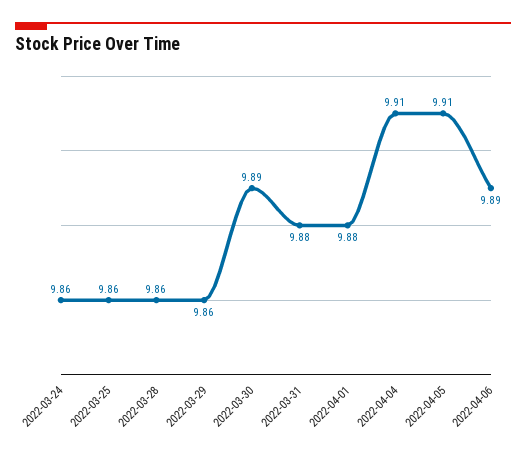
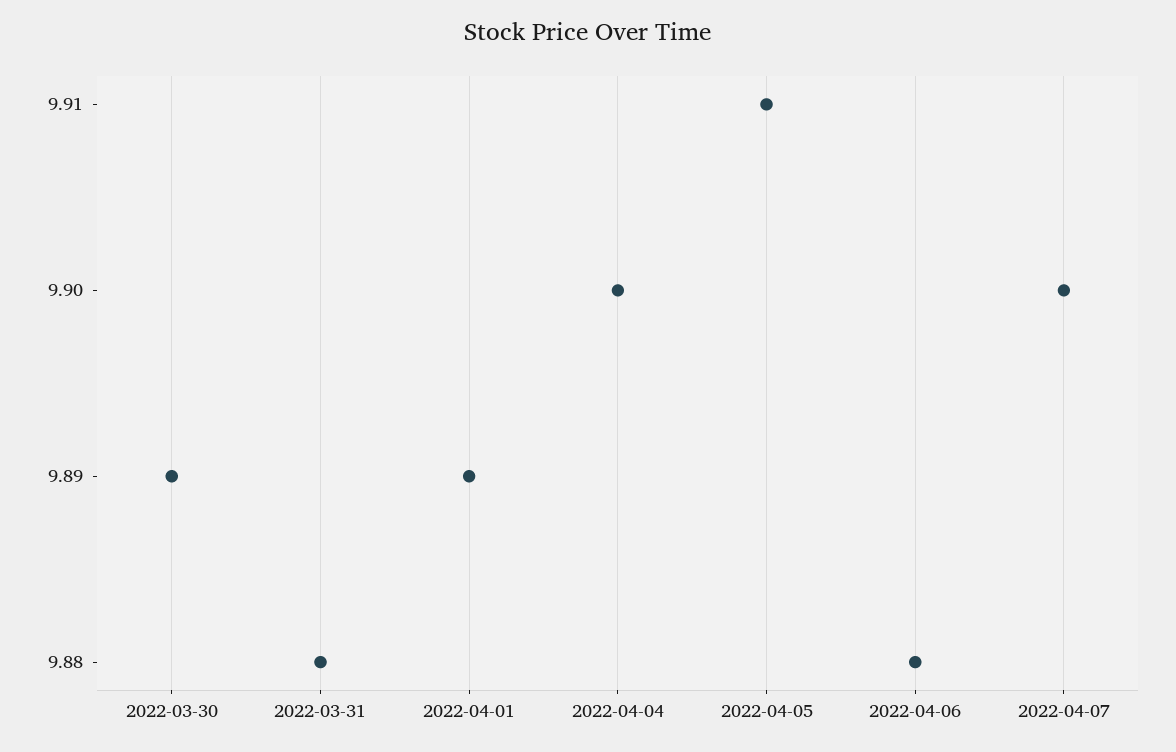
2022-03-24: 9.86 -> none
2022-03-25: 9.86 -> none
2022-03-28: 9.86 -> none
2022-03-29: 9.86 -> none
2022-04-01: 9.88 -> 9.89
2022-04-04: 9.91 -> 9.9
2022-04-06: 9.89 -> 9.88
2022-04-07: none -> 9.9

